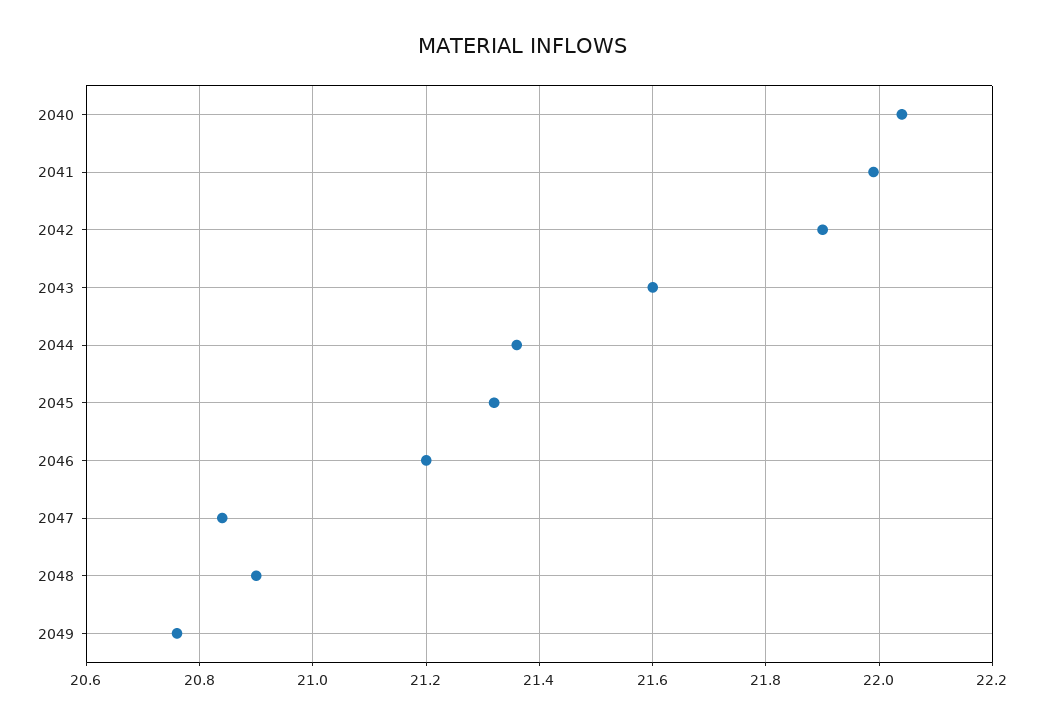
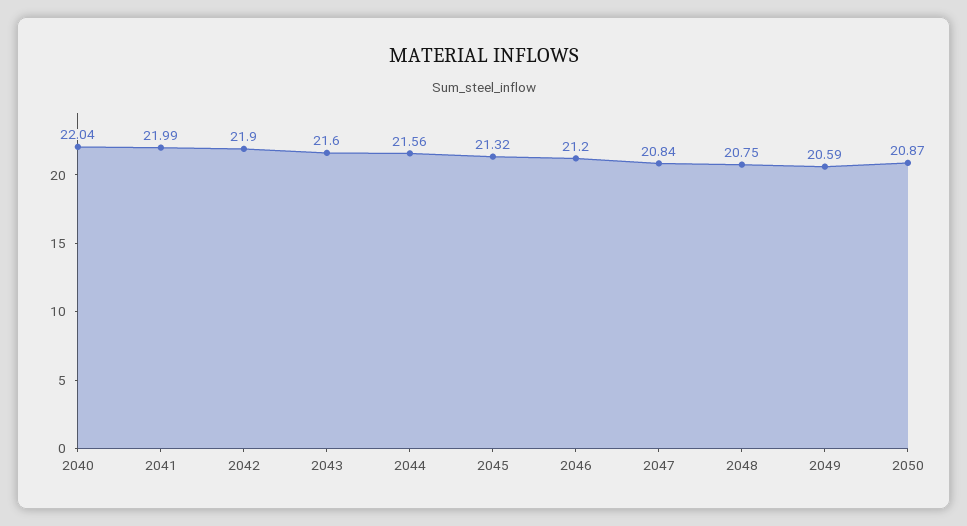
2044: 21.35 -> 21.56
2048: 20.9 -> 20.75
2049: 20.75 -> 20.59
2050: none -> 20.87

